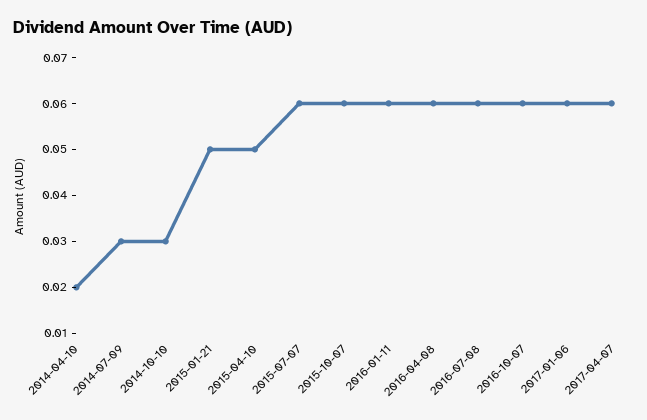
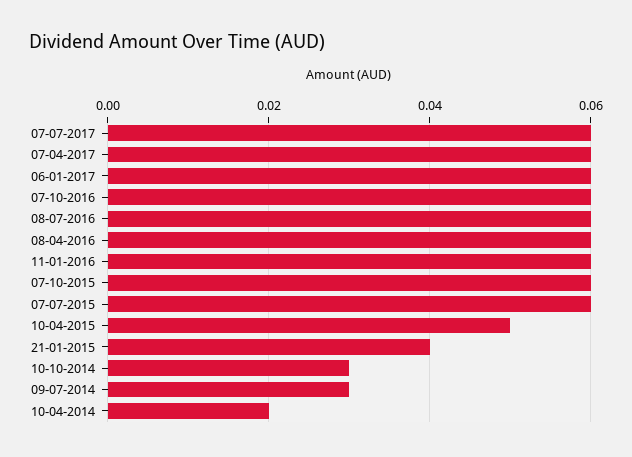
2015-01-21: 0.05 -> 0.04
07-07-2017: none -> 0.06

